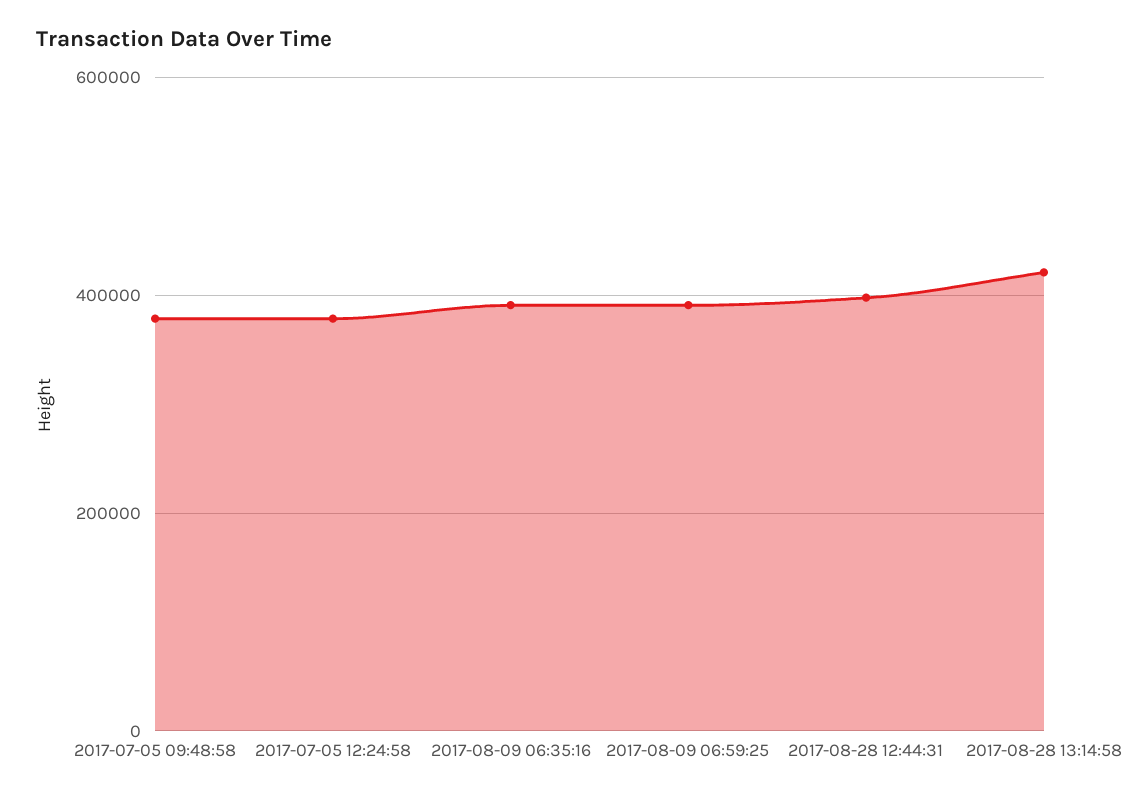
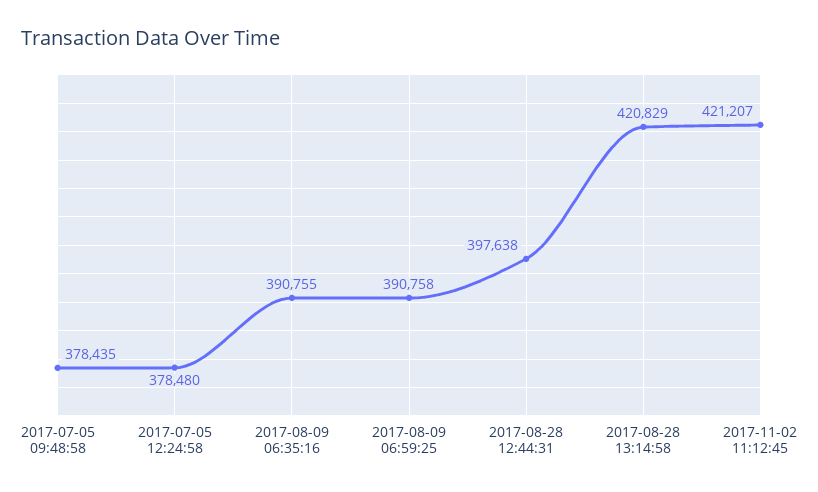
2017-11-02 11:12:45: none -> 421207

